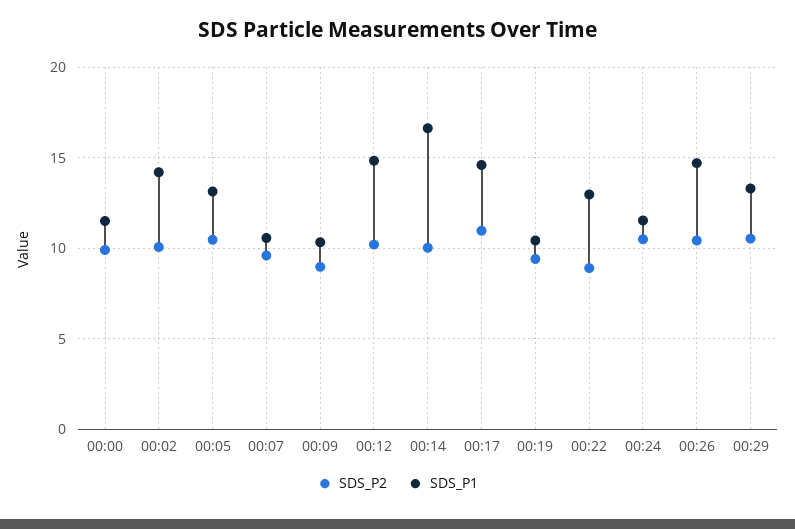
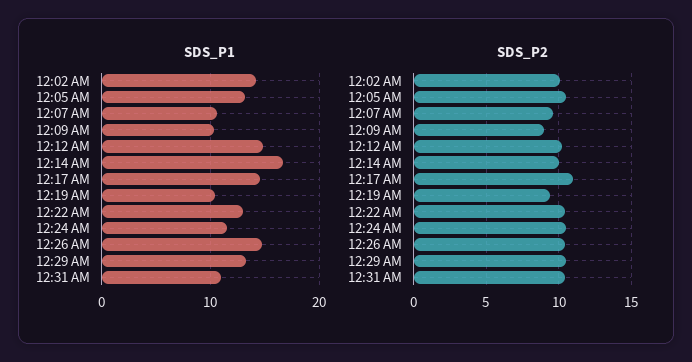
SDS_P2, 00:00: 10 -> none
SDS_P1, 00:00: 11.5 -> none
SDS_P2, 00:22: 9 -> 10.5
SDS_P1, 12:31 AM: none -> 11
SDS_P2, 12:31 AM: none -> 10.5

